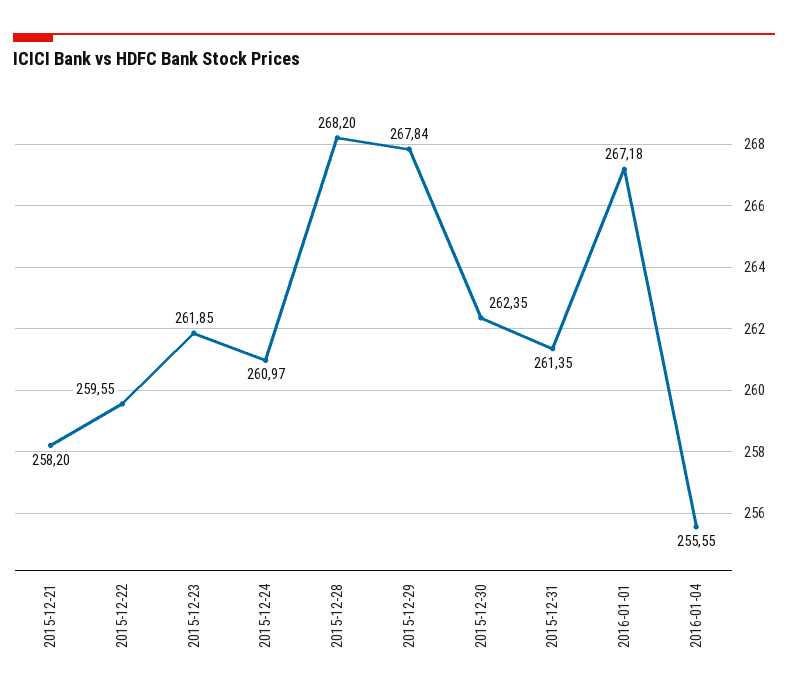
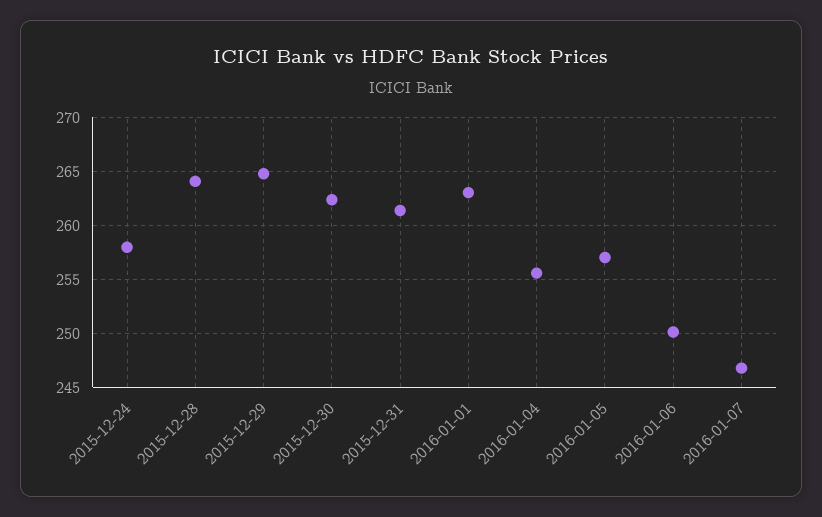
2015-12-21: 258.2 -> none
2015-12-22: 259.55 -> none
2015-12-23: 261.85 -> none
2015-12-24: 260.97 -> 258
2015-12-28: 268.2 -> 264
2015-12-29: 267.84 -> 265
2016-01-01: 267.18 -> 263
2016-01-05: none -> 257
2016-01-06: none -> 250
2016-01-07: none -> 247

